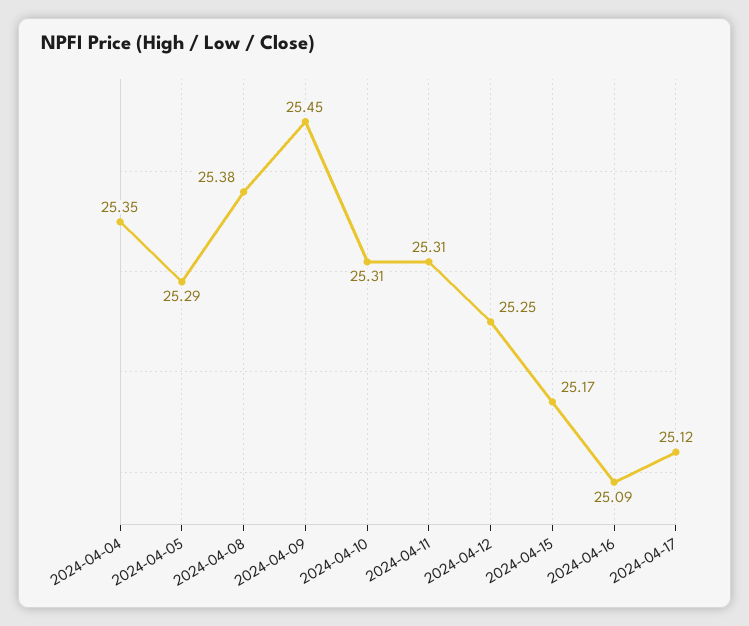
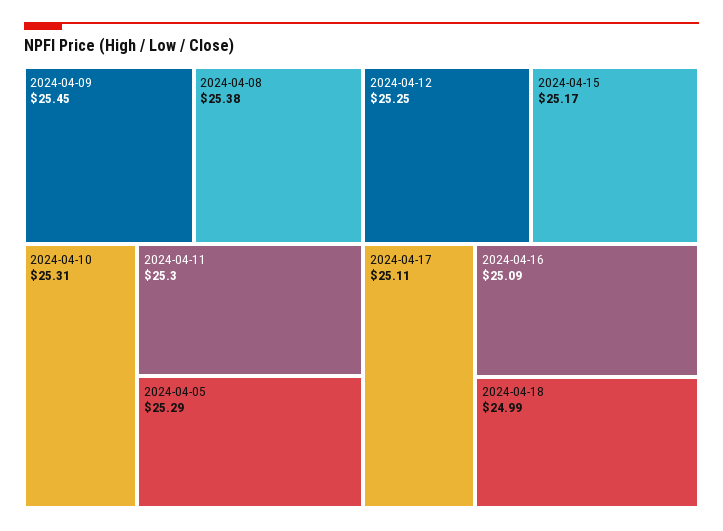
2024-04-04: 25.35 -> none
2024-04-11: 25.31 -> 25.3
2024-04-17: 25.12 -> 25.11
2024-04-18: none -> 24.99

